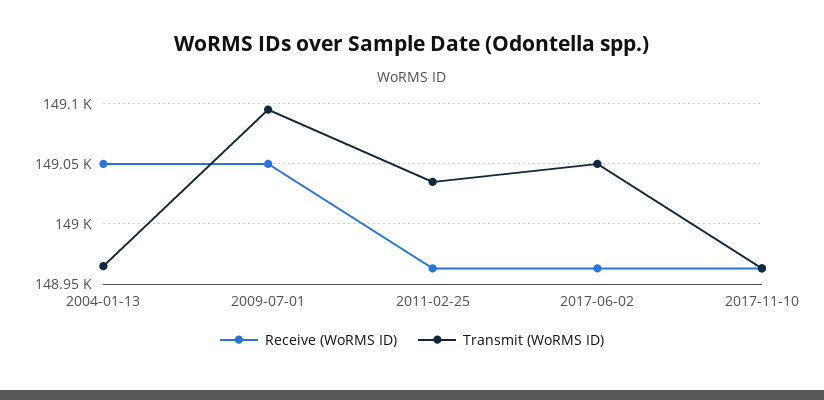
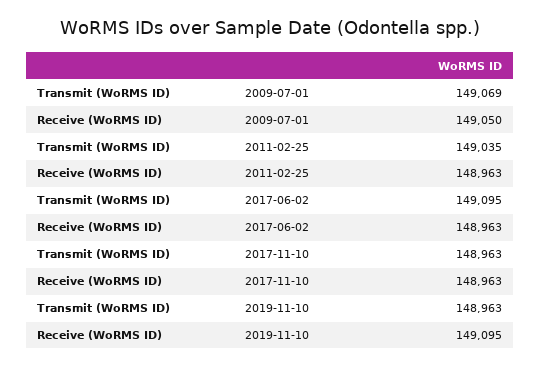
Receive (WoRMS ID), 2004-01-13: 149050 -> none
Transmit (WoRMS ID), 2004-01-13: 148965 -> none
Transmit (WoRMS ID), 2009-07-01: 149095 -> 149069
Transmit (WoRMS ID), 2017-06-02: 149050 -> 149095
Transmit (WoRMS ID), 2019-11-10: none -> 148963
Receive (WoRMS ID), 2019-11-10: none -> 149095

